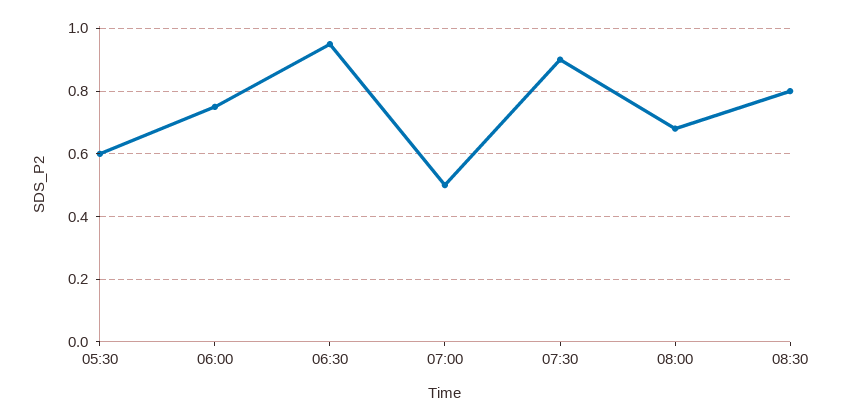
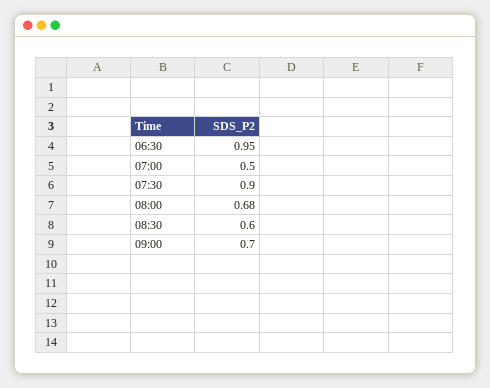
05:30: 0.6 -> none
06:00: 0.75 -> none
08:30: 0.8 -> 0.6
09:00: none -> 0.7

